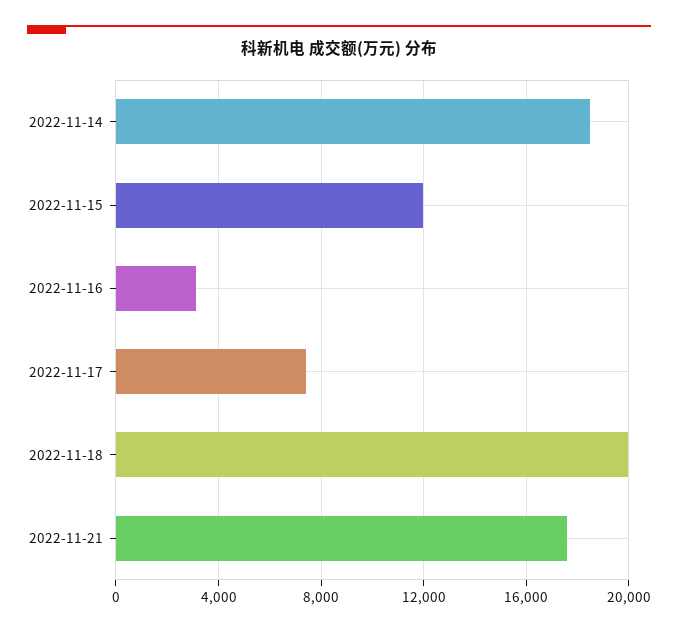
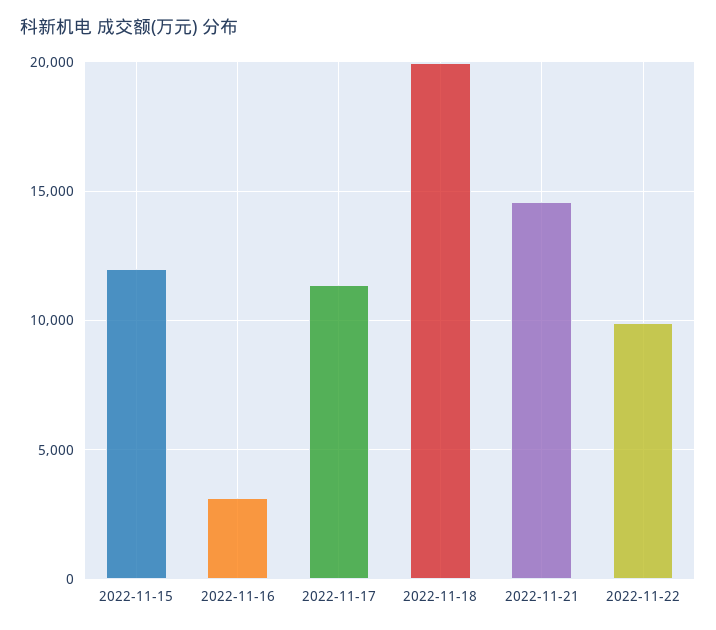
2022-11-14: 18500 -> none
2022-11-17: 7500 -> 11500
2022-11-21: 17500 -> 14500
2022-11-22: none -> 10000

